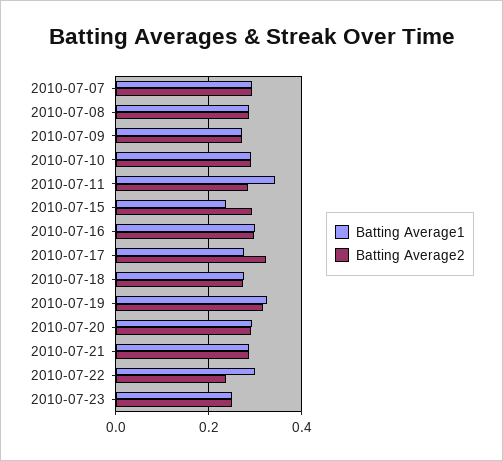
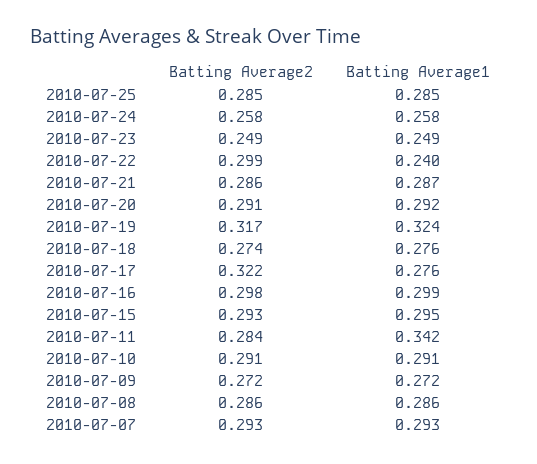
Batting Average1, 2010-07-15: 0.24 -> 0.295
Batting Average1, 2010-07-22: 0.3 -> 0.24
Batting Average2, 2010-07-22: 0.24 -> 0.299
Batting Average2, 2010-07-25: none -> 0.285
Batting Average1, 2010-07-25: none -> 0.285
Batting Average2, 2010-07-24: none -> 0.258
Batting Average1, 2010-07-24: none -> 0.258

